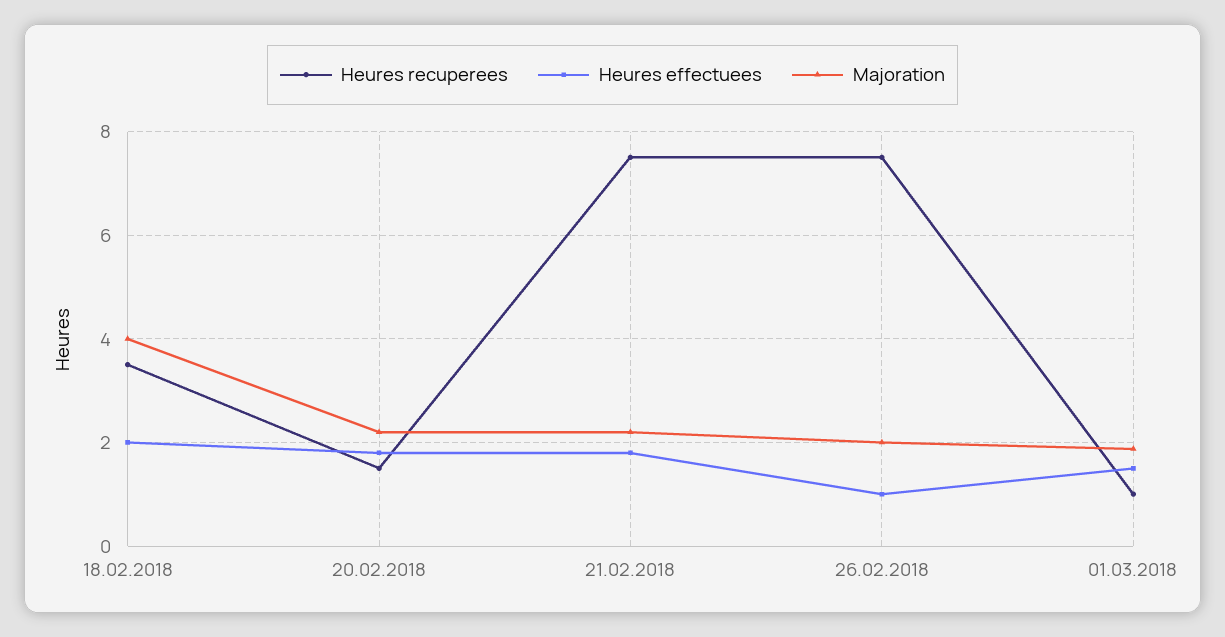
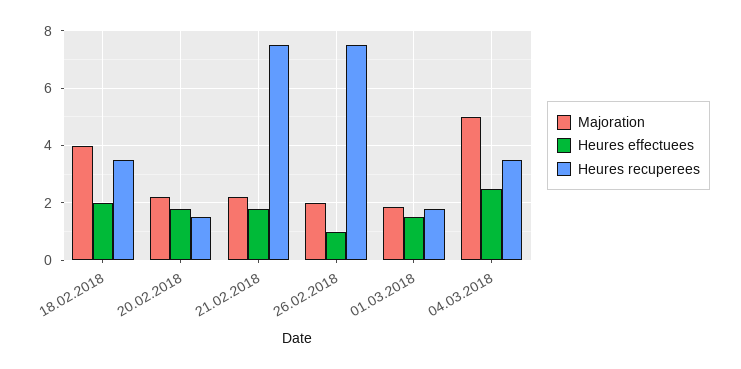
Heures recuperees, 01.03.2018: 1 -> 1.75
Majoration, 04.03.2018: none -> 5
Heures effectuees, 04.03.2018: none -> 2.5
Heures recuperees, 04.03.2018: none -> 3.5

